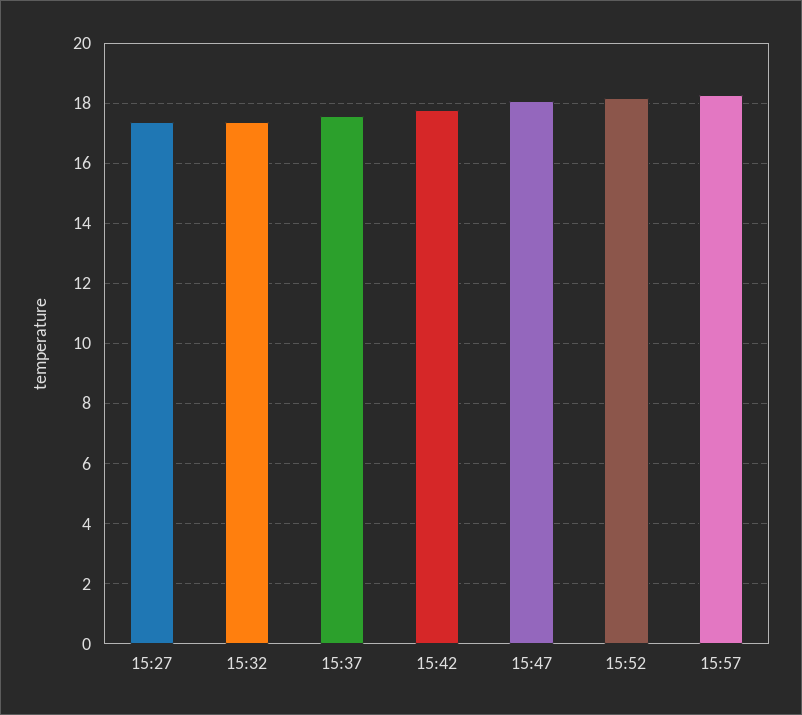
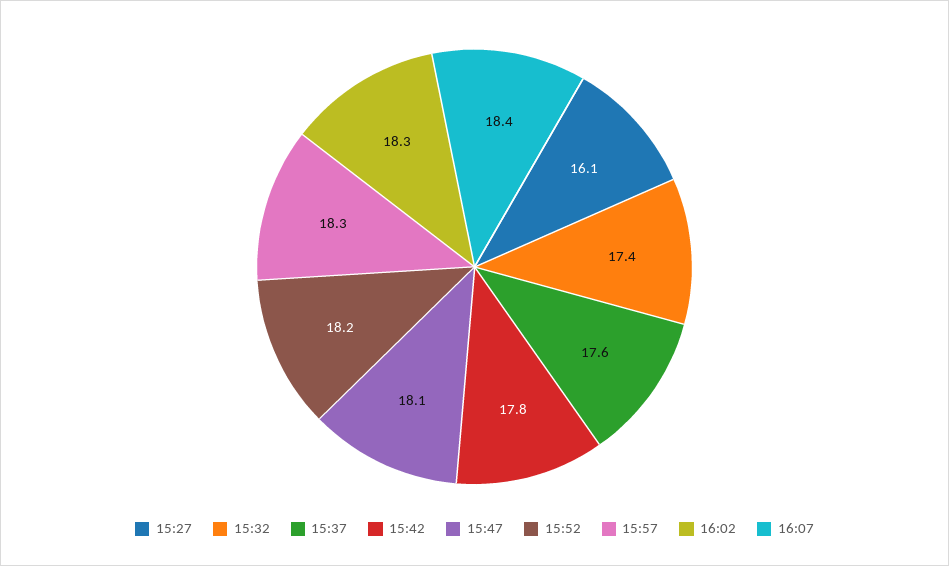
15:27: 17.5 -> 16.1
16:02: none -> 18.3
16:07: none -> 18.4

